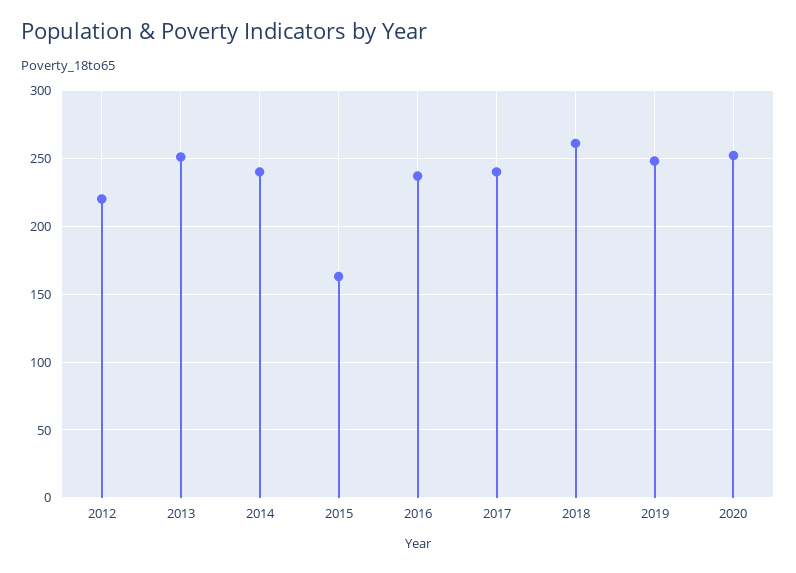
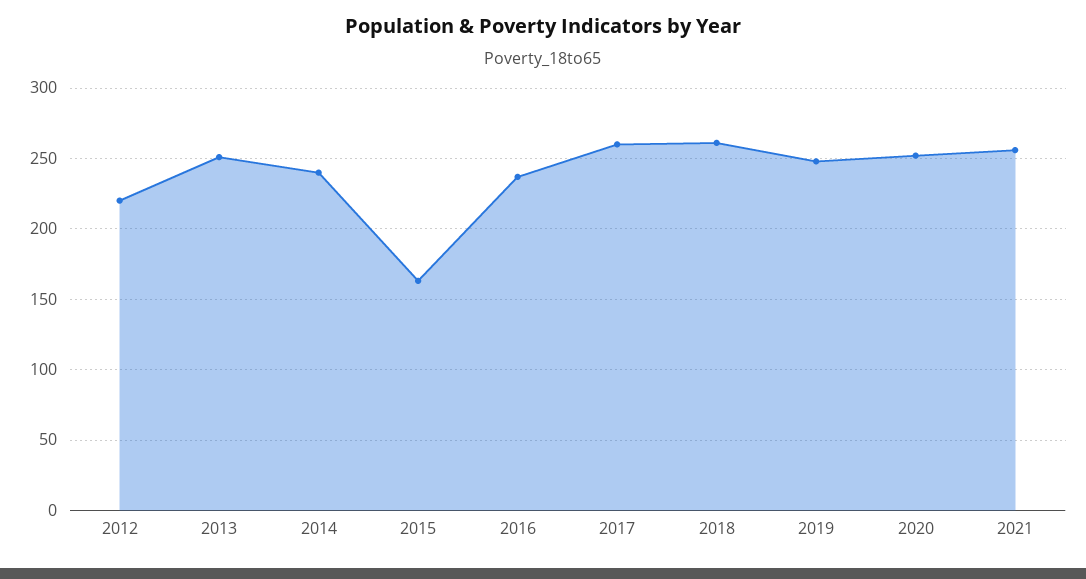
2017: 240 -> 260
2021: none -> 255

